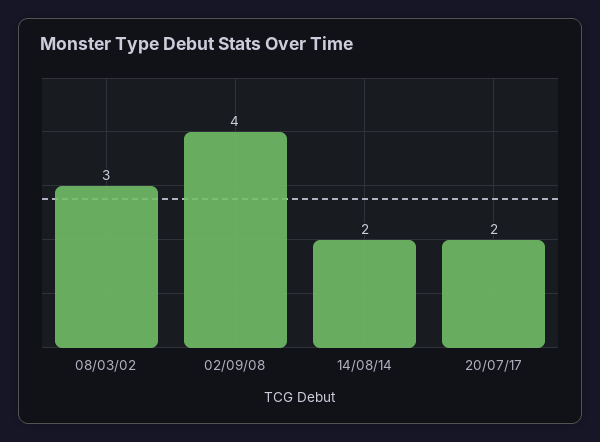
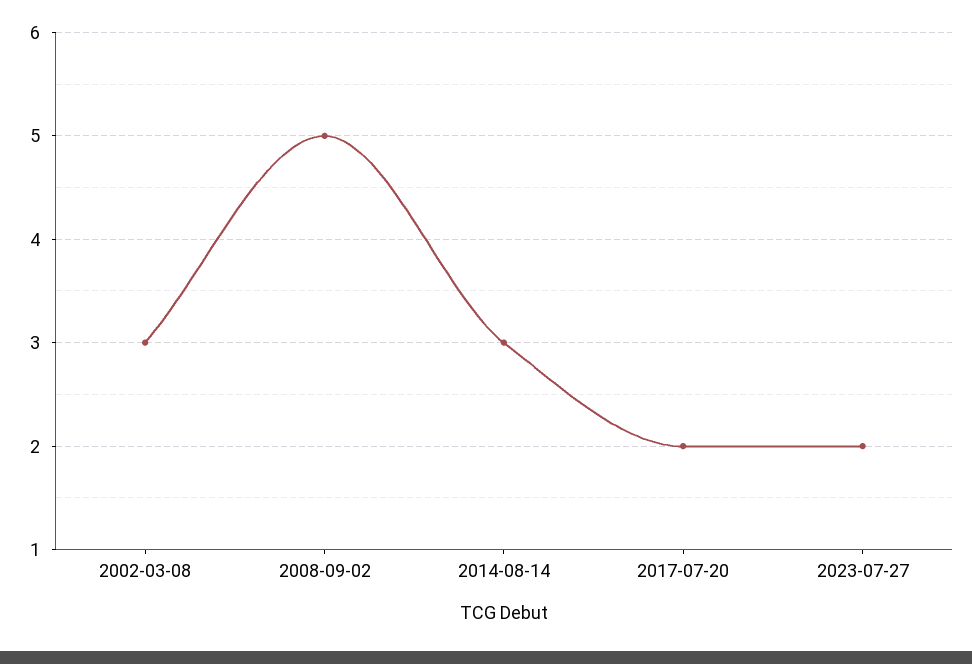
02/09/08: 4 -> 5
14/08/14: 2 -> 3
2023-07-27: none -> 2

